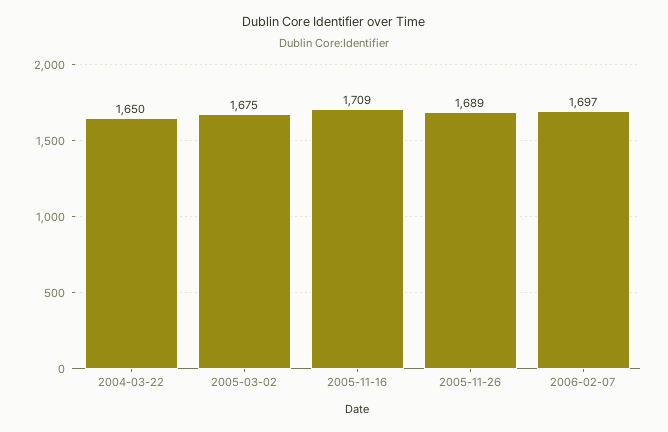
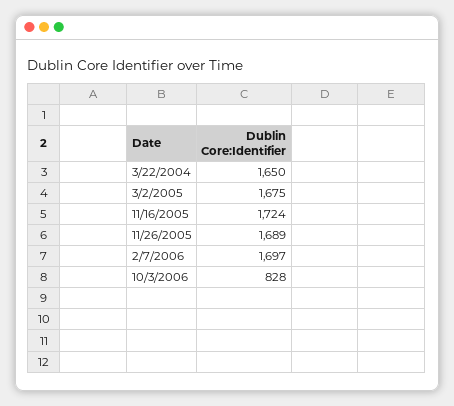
2005-11-16: 1709 -> 1724
10/3/2006: none -> 828

